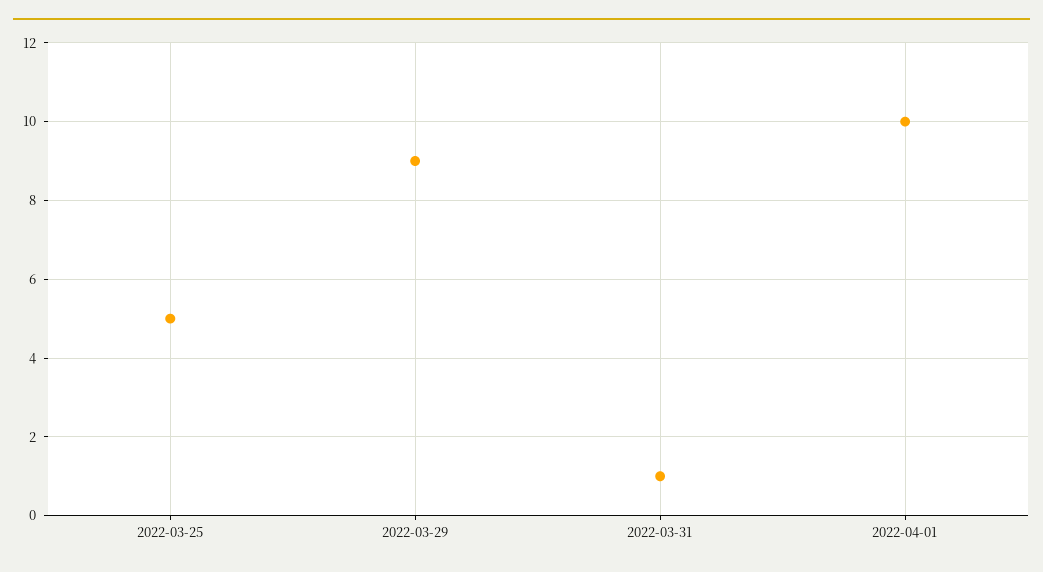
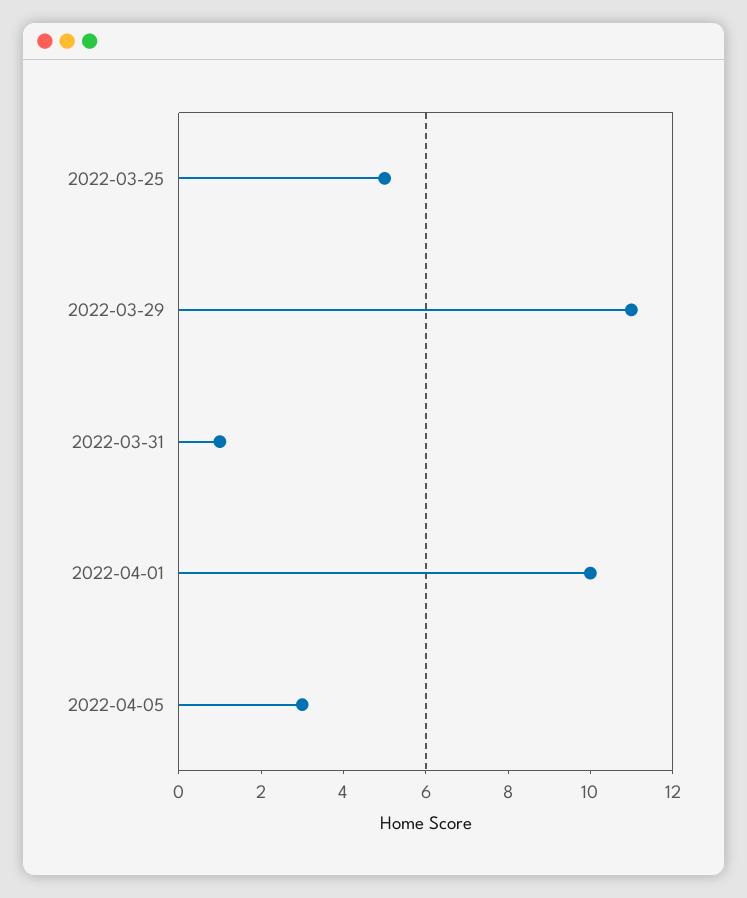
2022-03-29: 9 -> 11
2022-04-05: none -> 3

